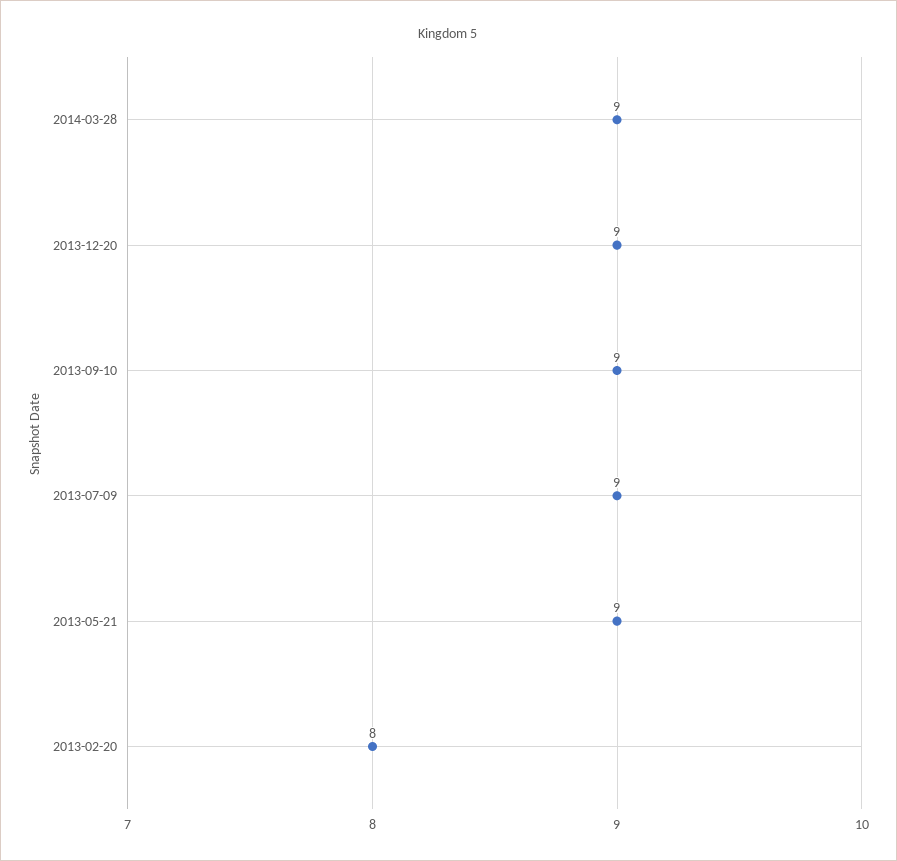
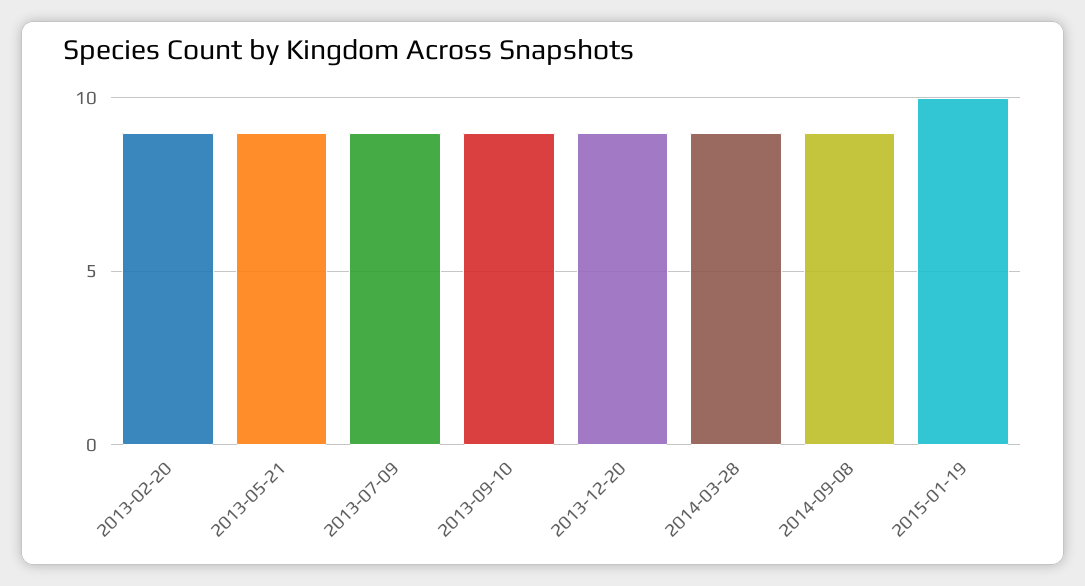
2013-02-20: 8 -> 9
2014-09-08: none -> 9
2015-01-19: none -> 10

